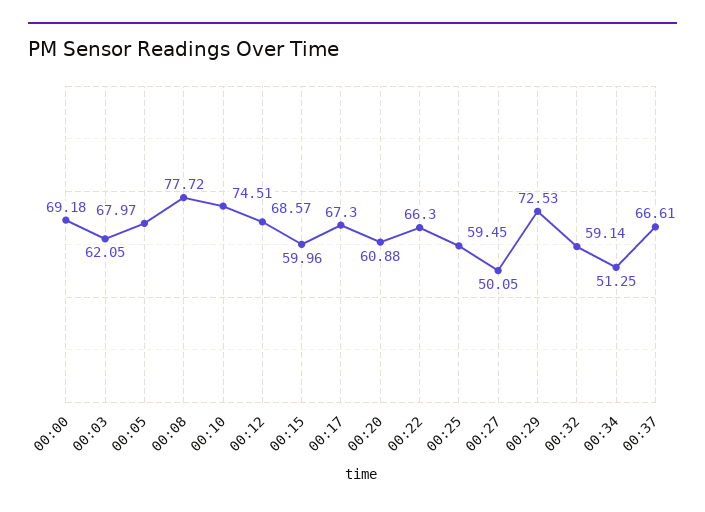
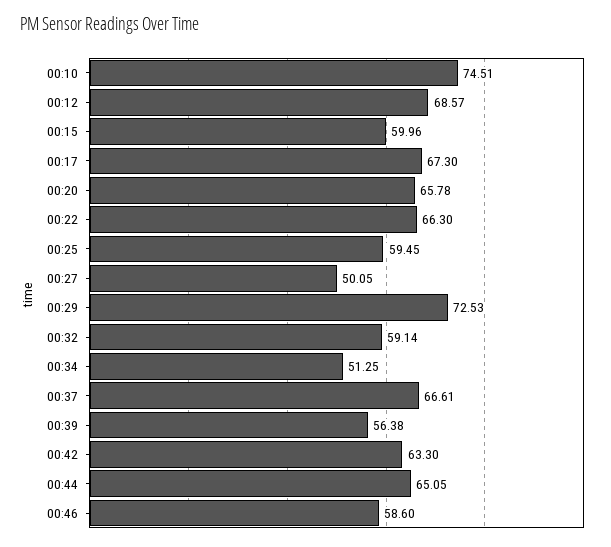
00:00: 69.18 -> none
00:03: 62.05 -> none
00:05: 67.97 -> none
00:08: 77.72 -> none
00:20: 60.88 -> 65.78
00:39: none -> 56.38
00:42: none -> 63.3
00:44: none -> 65.05
00:46: none -> 58.6

